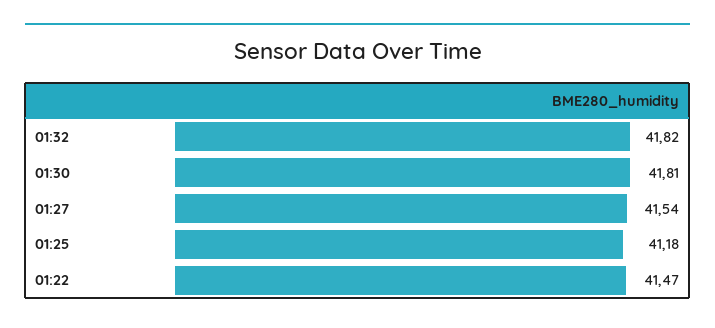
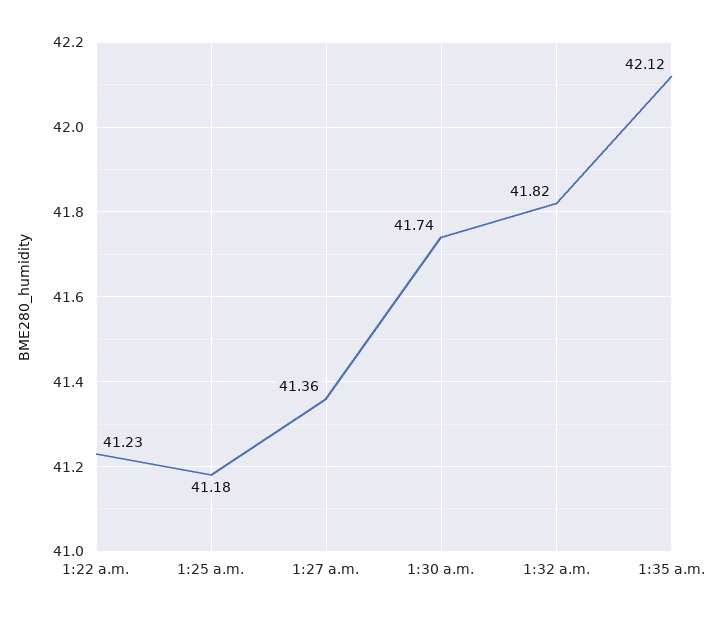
01:30: 41.81 -> 41.74
01:27: 41.54 -> 41.36
01:22: 41.47 -> 41.23
1:35 a.m.: none -> 42.12

